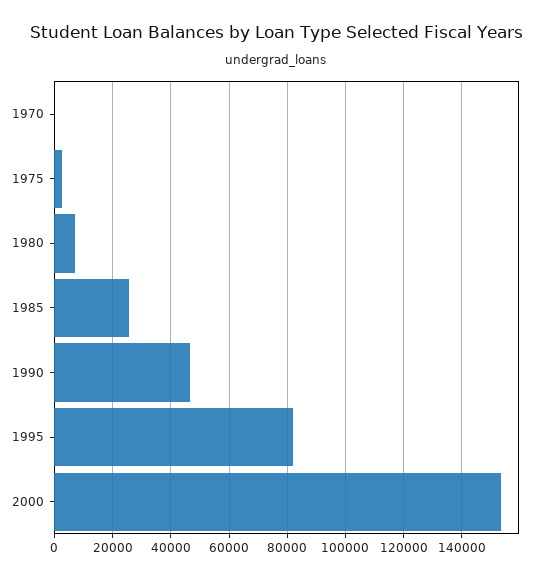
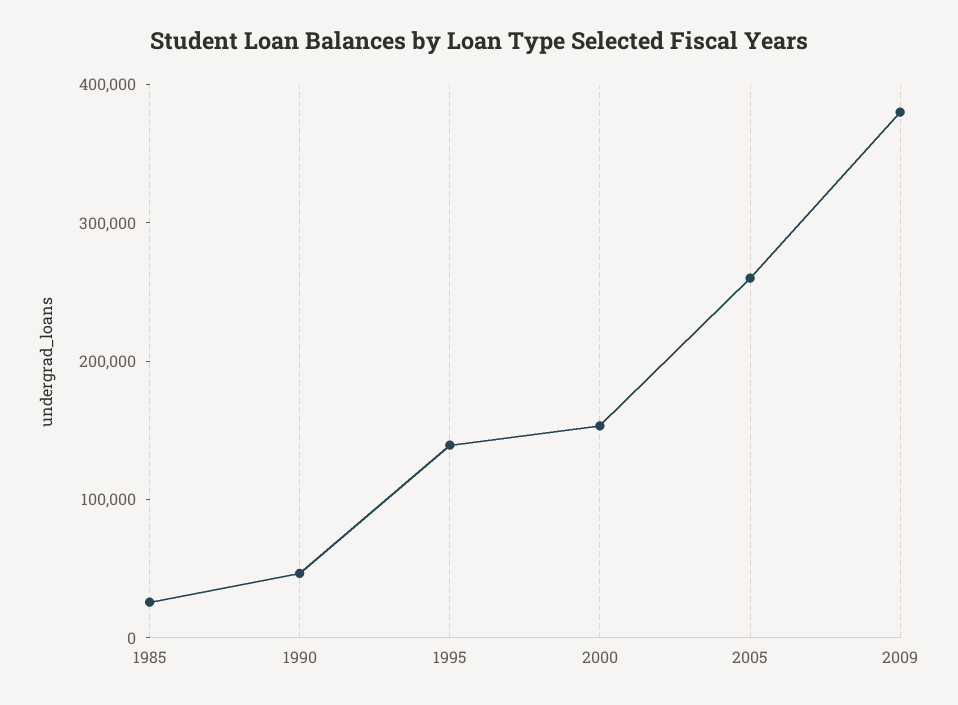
1970: 0 -> none
1975: 2500 -> none
1980: 7500 -> none
1995: 82500 -> 140000
2005: none -> 260000
2009: none -> 380000

